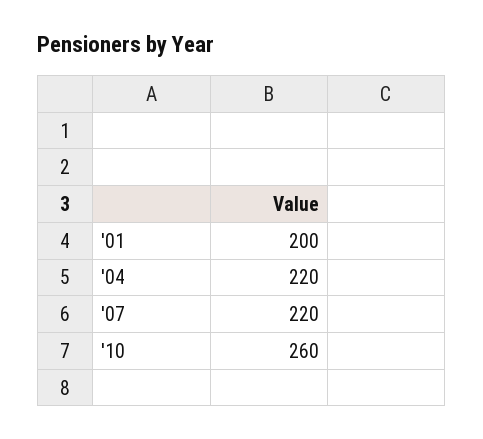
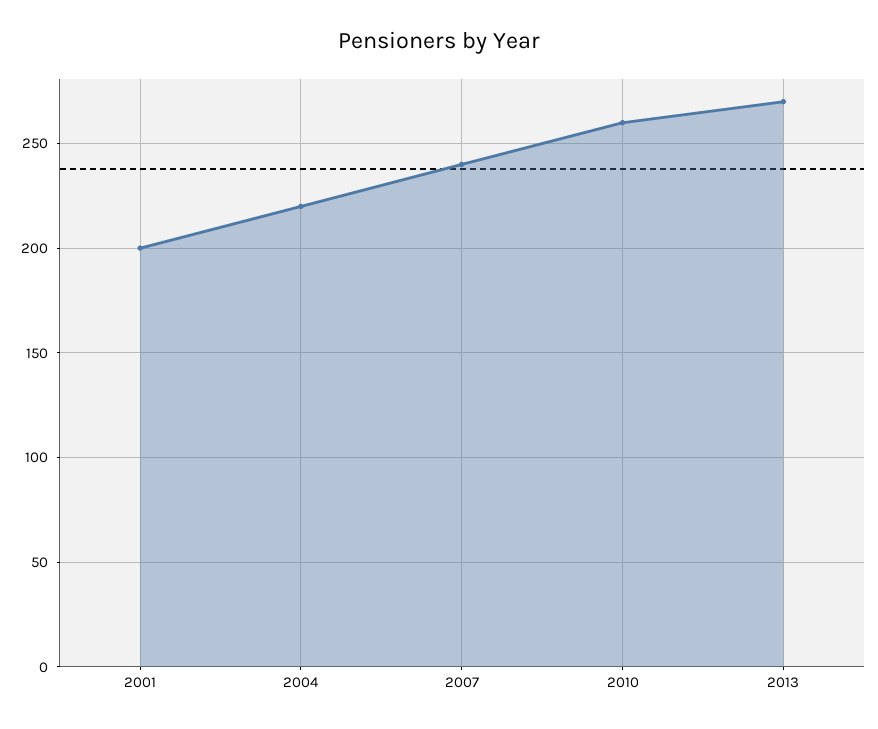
'07: 220 -> 240
2013: none -> 270

